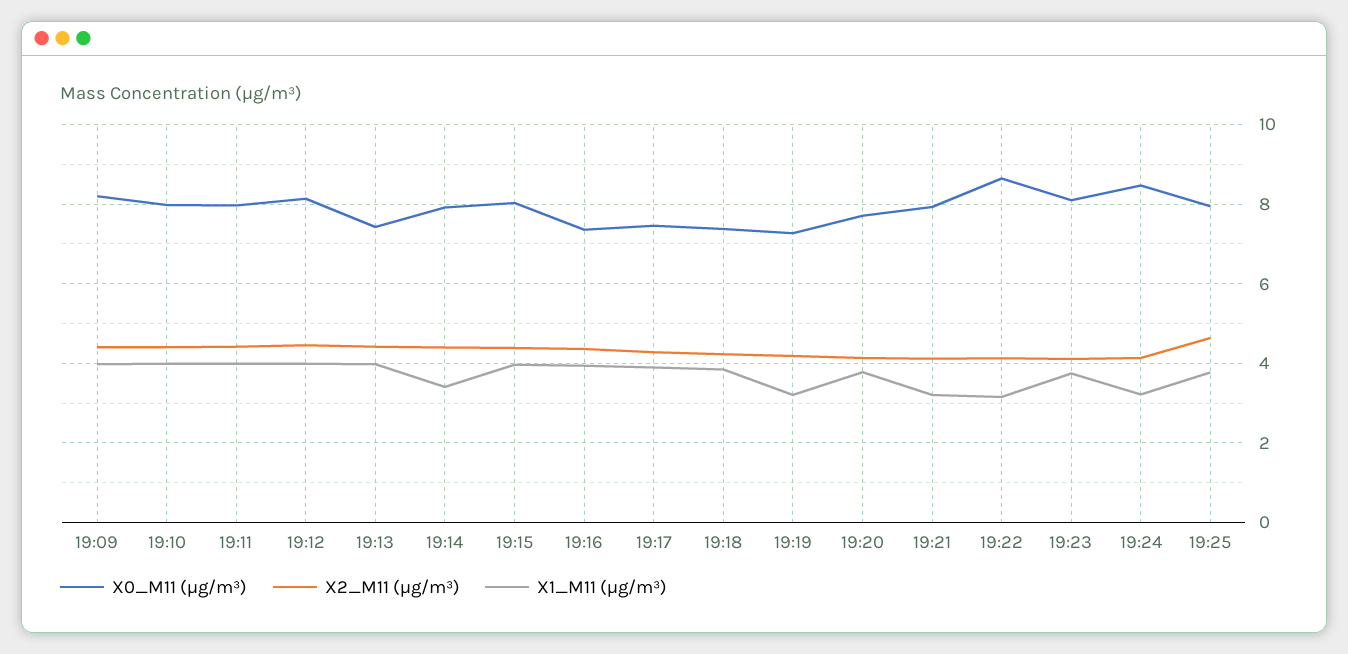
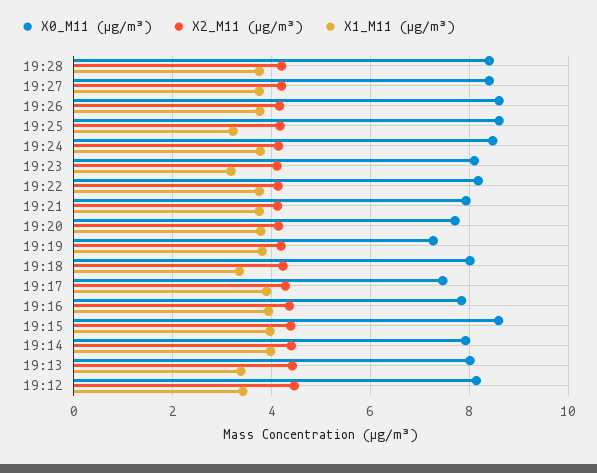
X0_M11 (μg/m³), 19:09: 8.2 -> none
X2_M11 (μg/m³), 19:09: 4.4 -> none
X1_M11 (μg/m³), 19:09: 4 -> none
X0_M11 (μg/m³), 19:10: 8 -> none
X2_M11 (μg/m³), 19:10: 4.4 -> none
X1_M11 (μg/m³), 19:10: 4 -> none
X0_M11 (μg/m³), 19:11: 8 -> none
X2_M11 (μg/m³), 19:11: 4.4 -> none
X1_M11 (μg/m³), 19:11: 4 -> none
X1_M11 (μg/m³), 19:12: 4 -> 3.4
X0_M11 (μg/m³), 19:13: 7.4 -> 8
X1_M11 (μg/m³), 19:13: 4 -> 3.4
X1_M11 (μg/m³), 19:14: 3.4 -> 4
X0_M11 (μg/m³), 19:15: 8 -> 8.6
X0_M11 (μg/m³), 19:16: 7.4 -> 7.8
X0_M11 (μg/m³), 19:18: 7.4 -> 8
X1_M11 (μg/m³), 19:18: 3.8 -> 3.4
X1_M11 (μg/m³), 19:19: 3.2 -> 3.8
X1_M11 (μg/m³), 19:21: 3.2 -> 3.8
X0_M11 (μg/m³), 19:22: 8.6 -> 8.2
X1_M11 (μg/m³), 19:22: 3.2 -> 3.8
X1_M11 (μg/m³), 19:23: 3.8 -> 3.2
X1_M11 (μg/m³), 19:24: 3.2 -> 3.8
X0_M11 (μg/m³), 19:25: 8 -> 8.6
X2_M11 (μg/m³), 19:25: 4.6 -> 4.2
X1_M11 (μg/m³), 19:25: 3.8 -> 3.2
X0_M11 (μg/m³), 19:28: none -> 8.4
X2_M11 (μg/m³), 19:28: none -> 4.2
X1_M11 (μg/m³), 19:28: none -> 3.8
X0_M11 (μg/m³), 19:27: none -> 8.4
X2_M11 (μg/m³), 19:27: none -> 4.2
X1_M11 (μg/m³), 19:27: none -> 3.8
X0_M11 (μg/m³), 19:26: none -> 8.6
X2_M11 (μg/m³), 19:26: none -> 4.2
X1_M11 (μg/m³), 19:26: none -> 3.8

